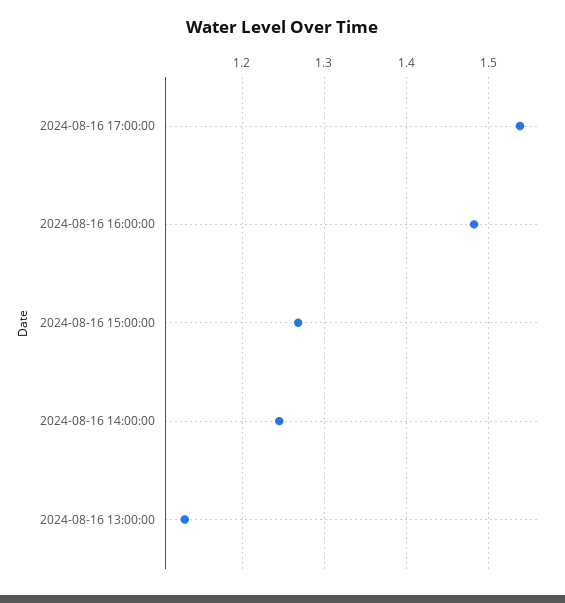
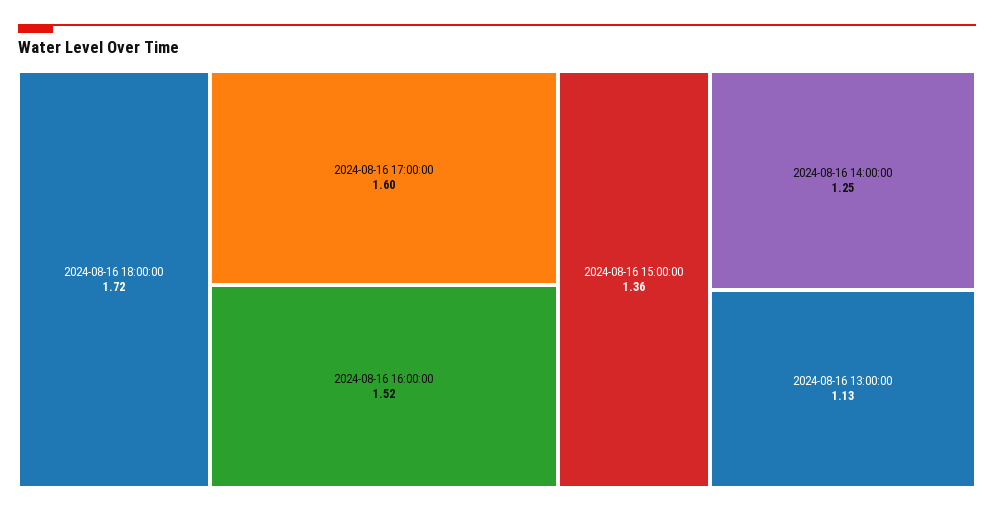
2024-08-16 17:00:00: 1.54 -> 1.6
2024-08-16 16:00:00: 1.48 -> 1.52
2024-08-16 15:00:00: 1.27 -> 1.36
2024-08-16 18:00:00: none -> 1.72

